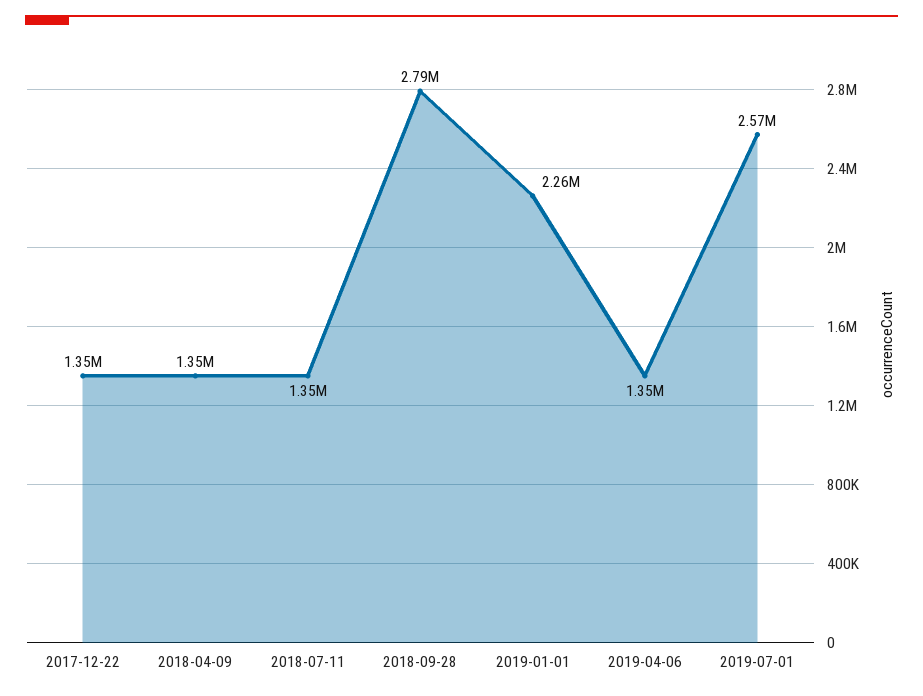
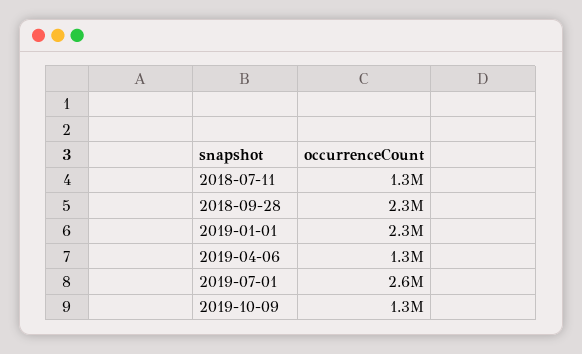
2017-12-22: 1350000 -> none
2018-04-09: 1350000 -> none
2018-09-28: 2790000 -> 2300000
2019-10-09: none -> 1300000

